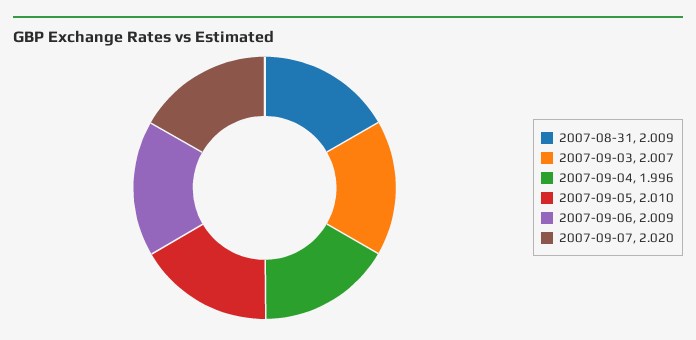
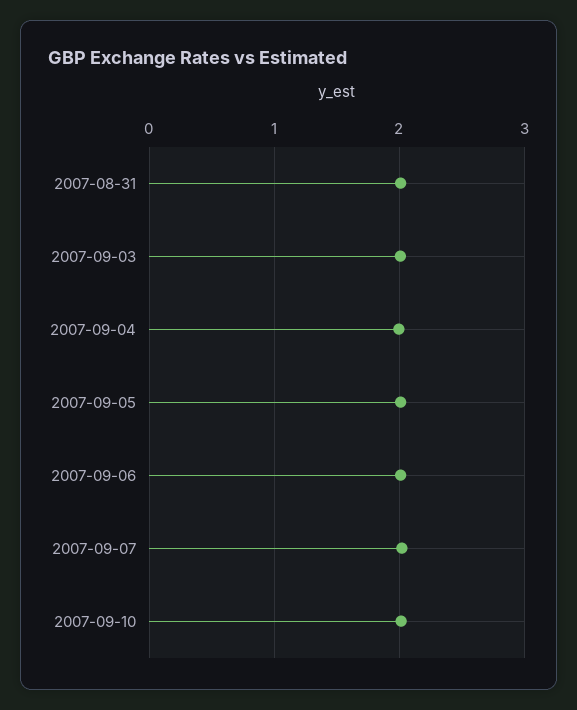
2007-09-10: none -> 2

